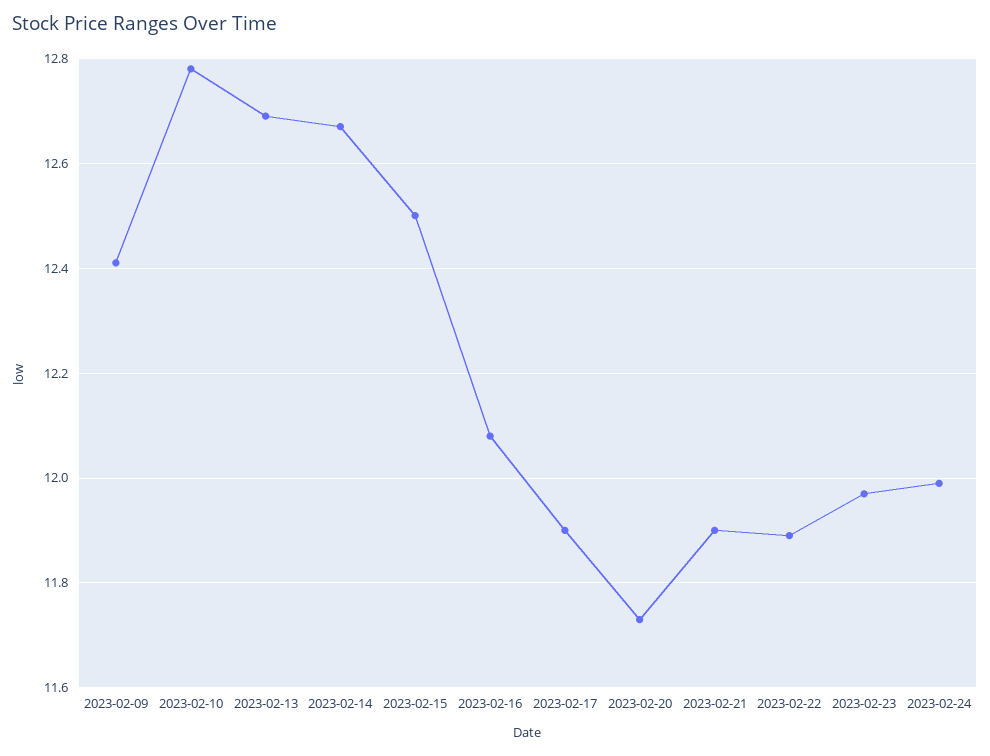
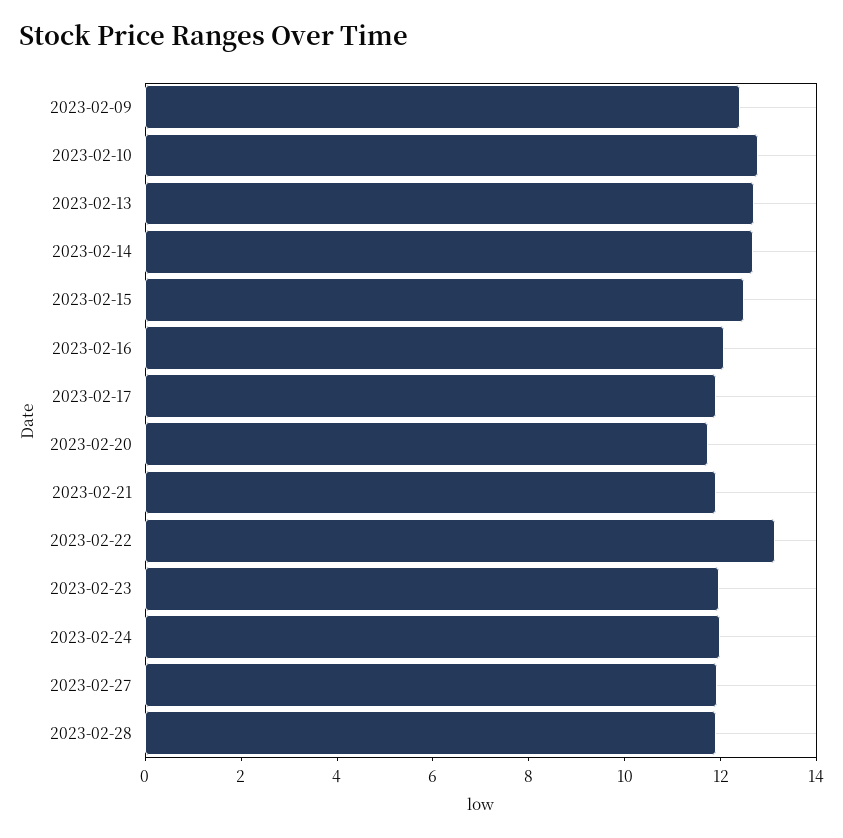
2023-02-22: 11.9 -> 13
2023-02-27: none -> 12
2023-02-28: none -> 12

